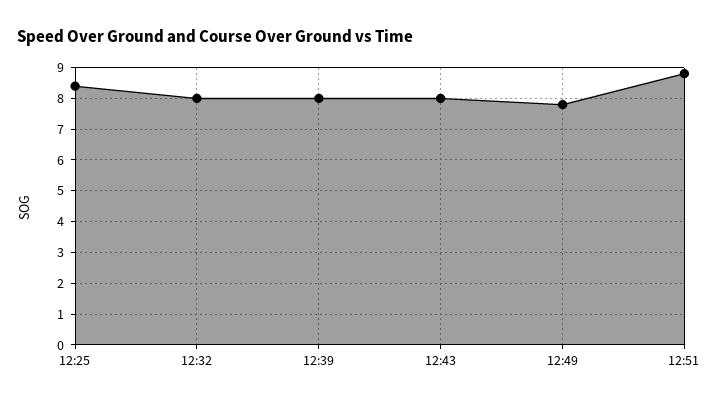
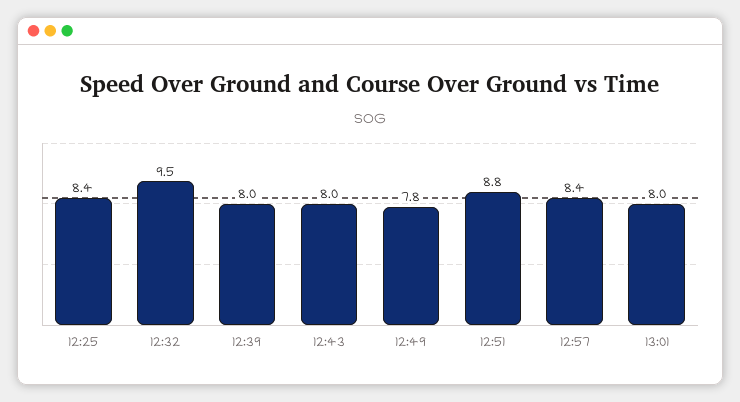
12:32: 8 -> 9.5
12:57: none -> 8.4
13:01: none -> 8

